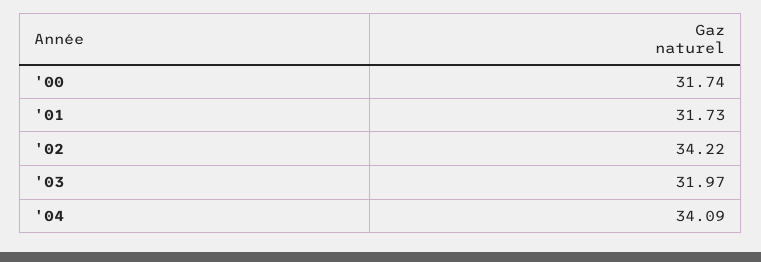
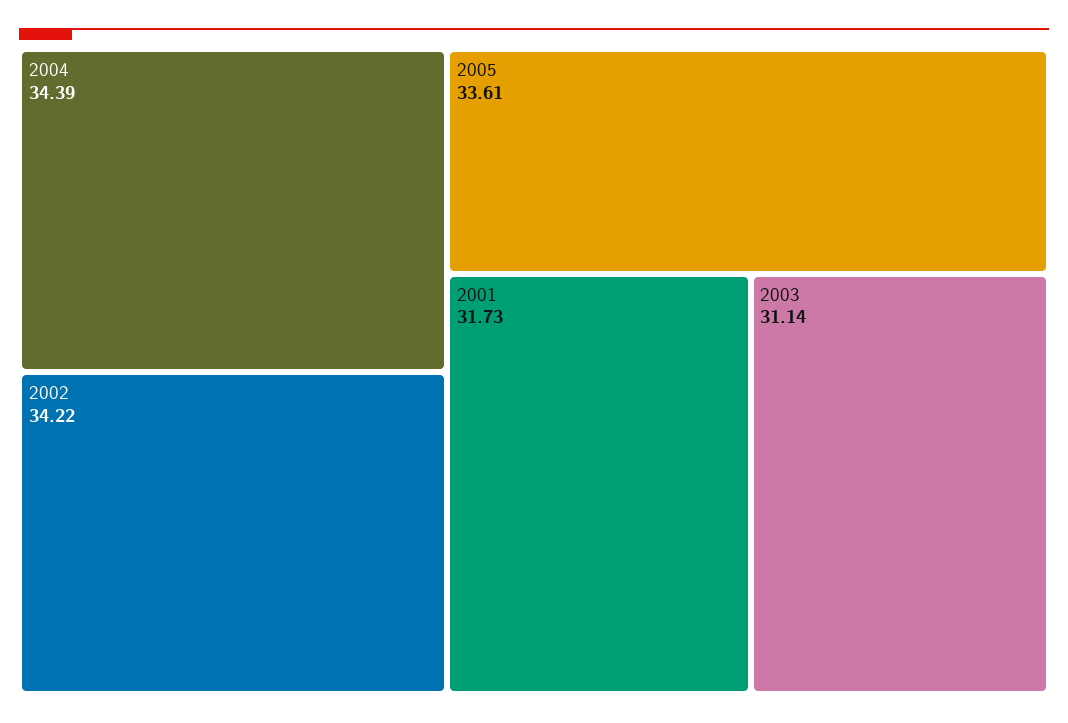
'00: 31.74 -> none
'03: 31.97 -> 31.14
'04: 34.09 -> 34.39
2005: none -> 33.61

